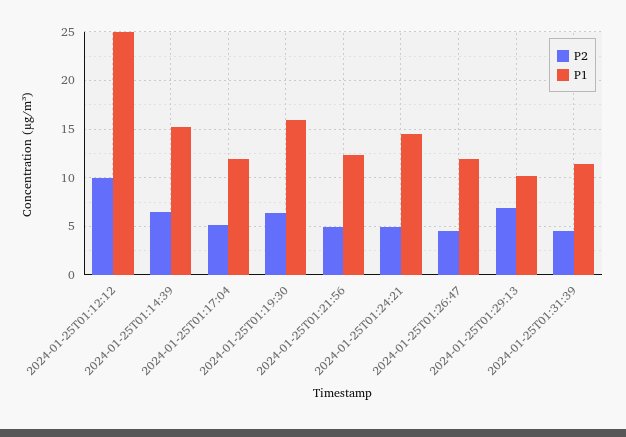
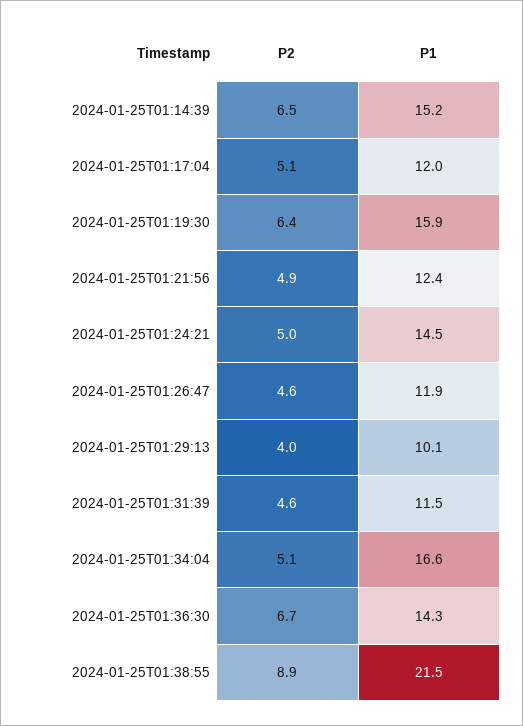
P2, 2024-01-25T01:12:12: 10 -> none
P1, 2024-01-25T01:12:12: 25 -> none
P2, 2024-01-25T01:29:13: 7 -> 4
P2, 2024-01-25T01:34:04: none -> 5.1
P1, 2024-01-25T01:34:04: none -> 16.6
P2, 2024-01-25T01:36:30: none -> 6.7
P1, 2024-01-25T01:36:30: none -> 14.3
P2, 2024-01-25T01:38:55: none -> 8.9
P1, 2024-01-25T01:38:55: none -> 21.5

